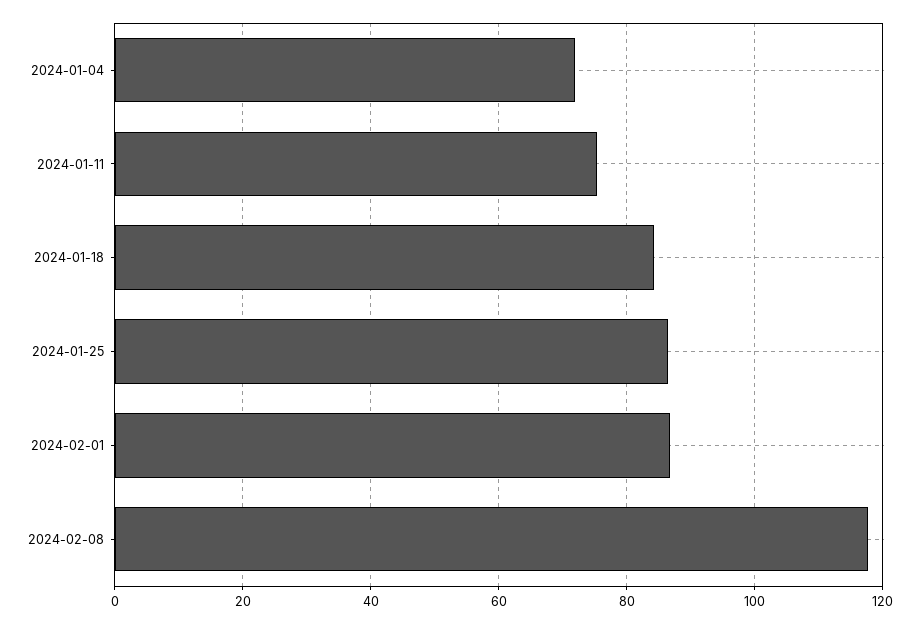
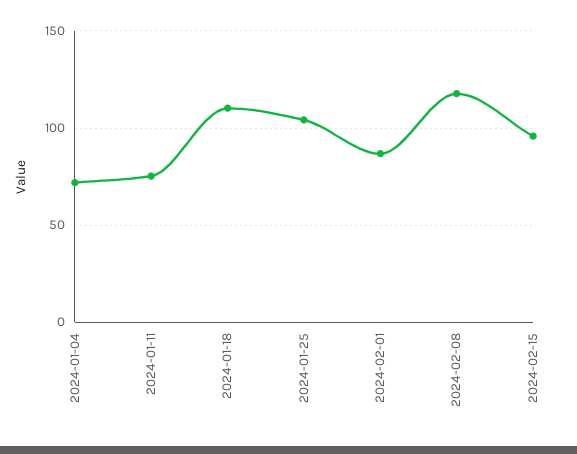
2024-01-18: 84 -> 110
2024-01-25: 86 -> 105
2024-02-15: none -> 95

